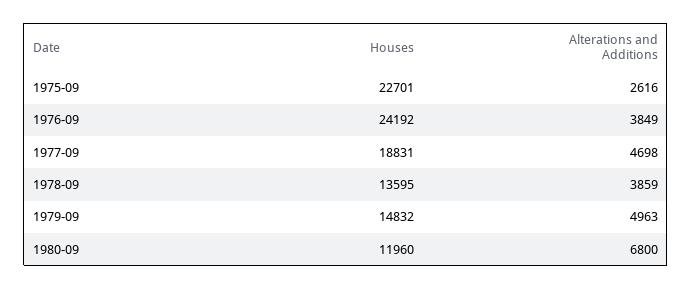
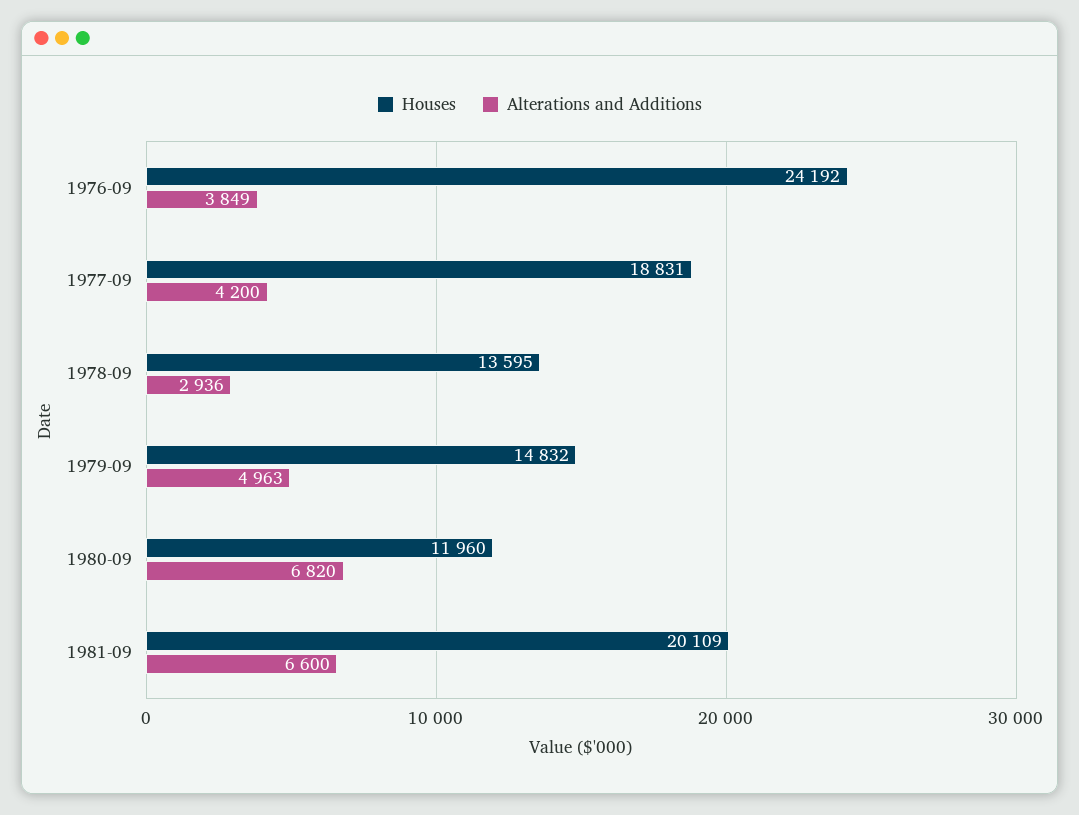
Houses, 1975-09: 22701 -> none
Alterations and Additions, 1975-09: 2616 -> none
Alterations and Additions, 1977-09: 4698 -> 4200
Alterations and Additions, 1978-09: 3859 -> 2936
Alterations and Additions, 1980-09: 6800 -> 6820
Houses, 1981-09: none -> 20109
Alterations and Additions, 1981-09: none -> 6600

